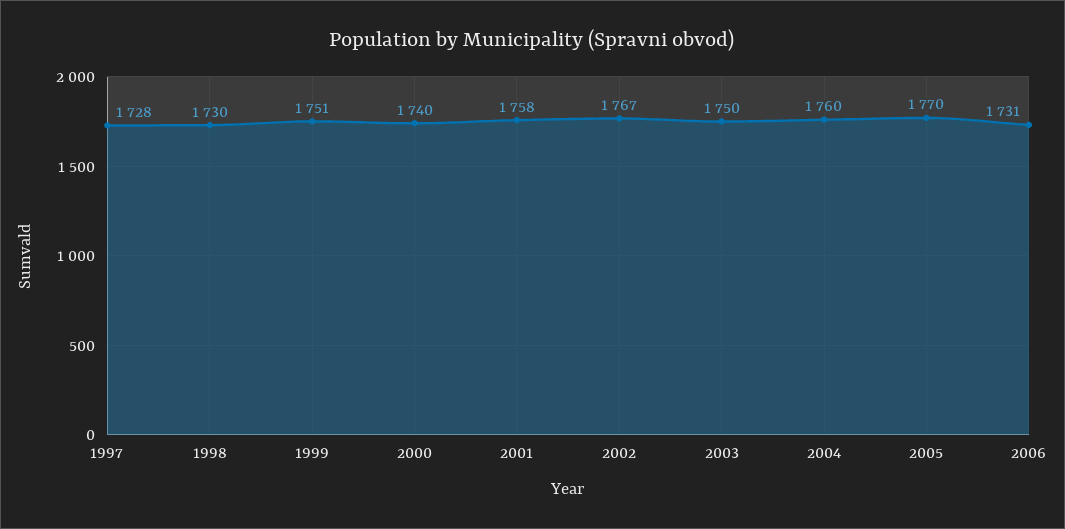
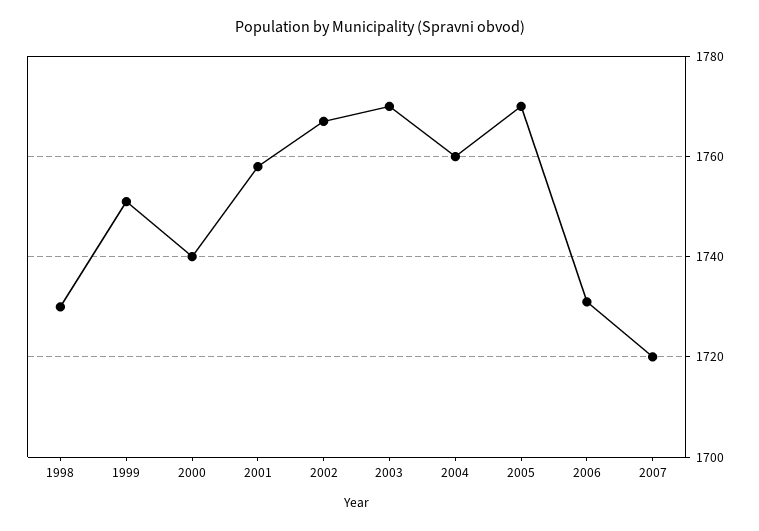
1997: 1728 -> none
2003: 1750 -> 1770
2007: none -> 1720

